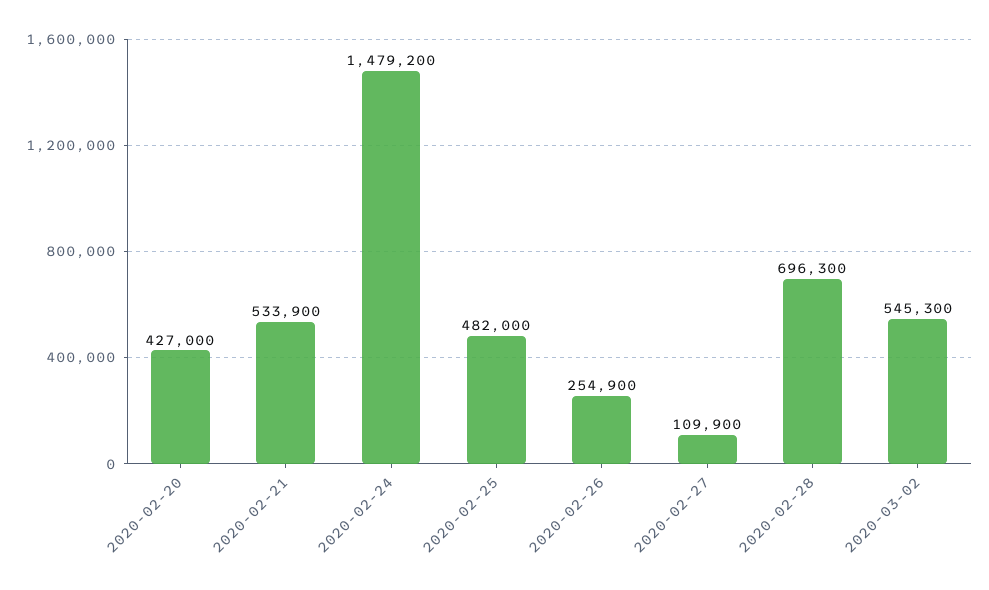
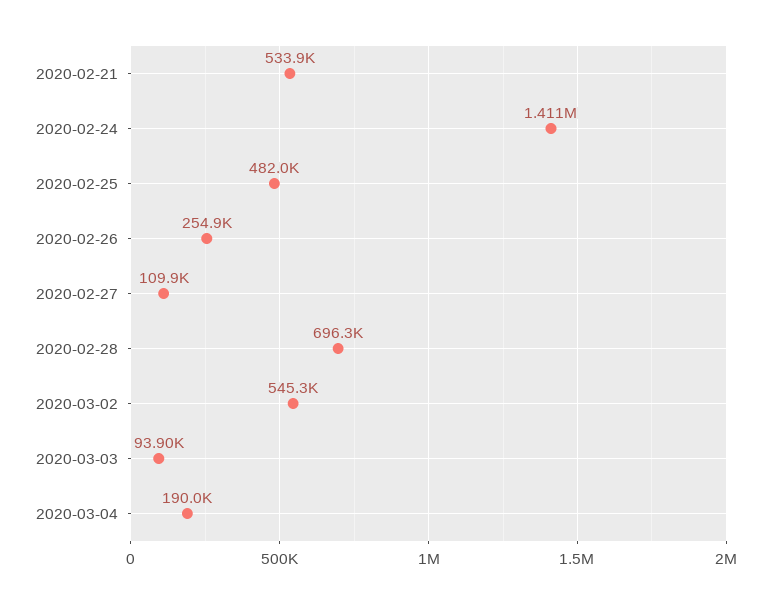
2020-02-20: 427000 -> none
2020-02-24: 1479200 -> 1411000
2020-03-03: none -> 93900
2020-03-04: none -> 190000

